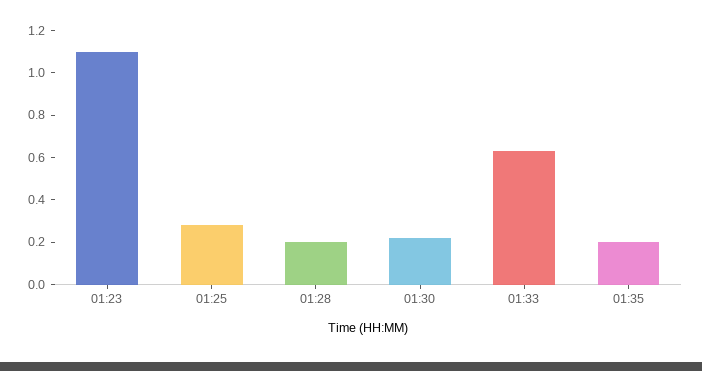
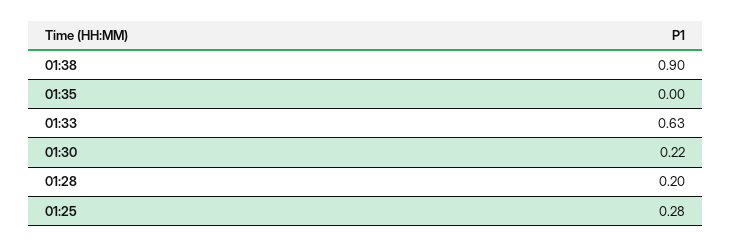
01:23: 1.1 -> none
01:35: 0.2 -> 0
01:38: none -> 0.9

